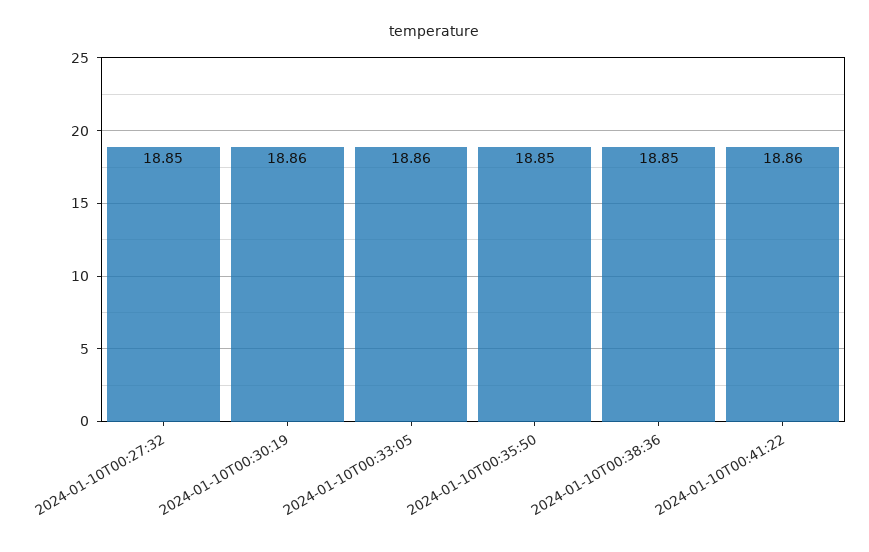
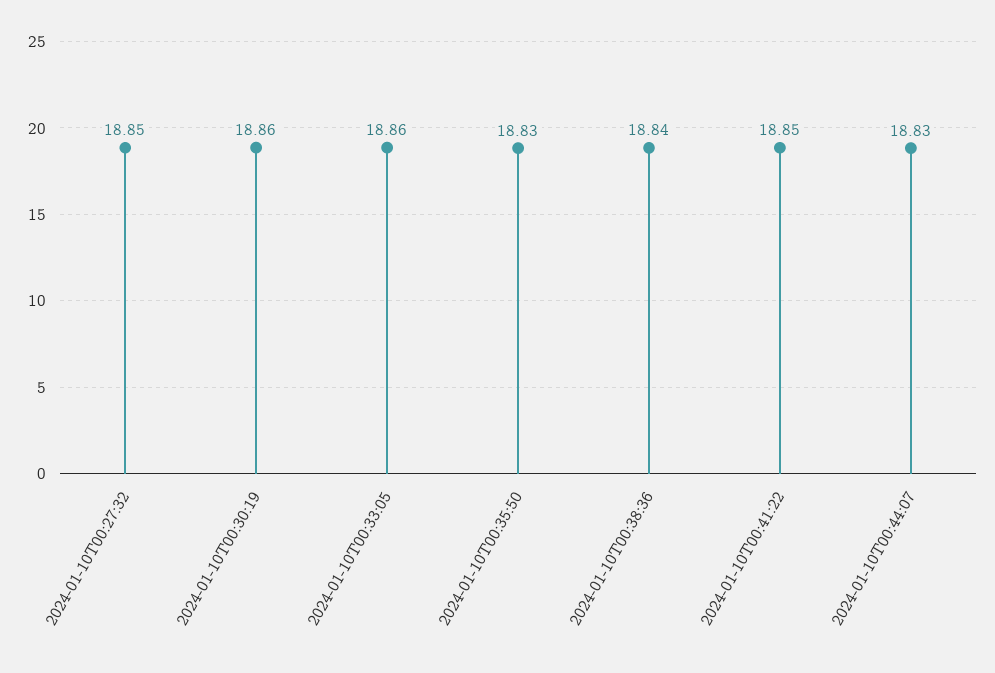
2024-01-10T00:35:50: 18.85 -> 18.83
2024-01-10T00:38:36: 18.85 -> 18.84
2024-01-10T00:41:22: 18.86 -> 18.85
2024-01-10T00:44:07: none -> 18.83

